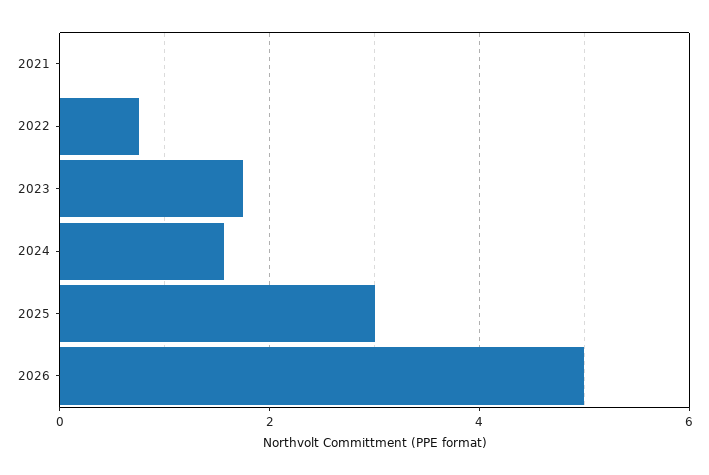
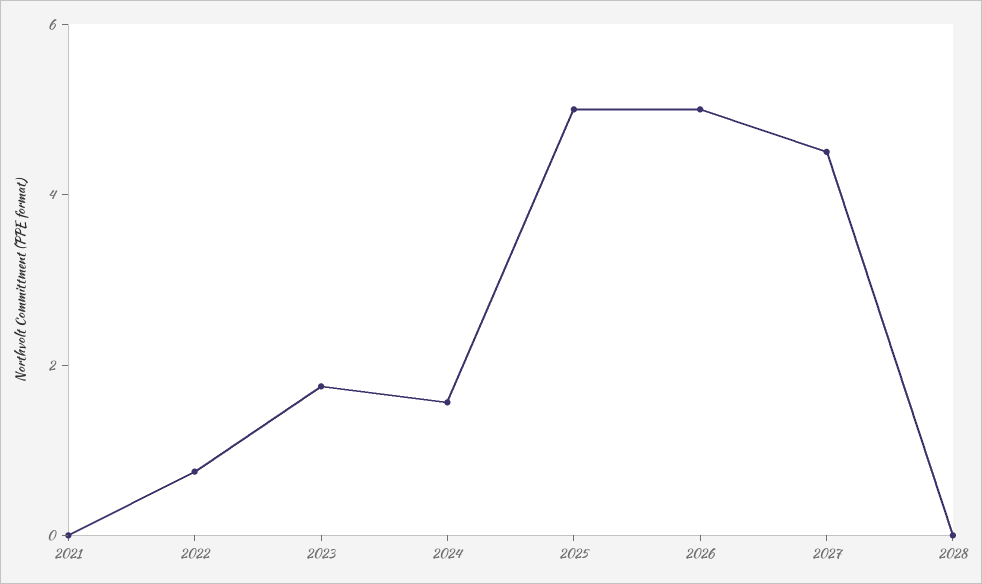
2025: 3 -> 5
2027: none -> 4.5
2028: none -> 0

